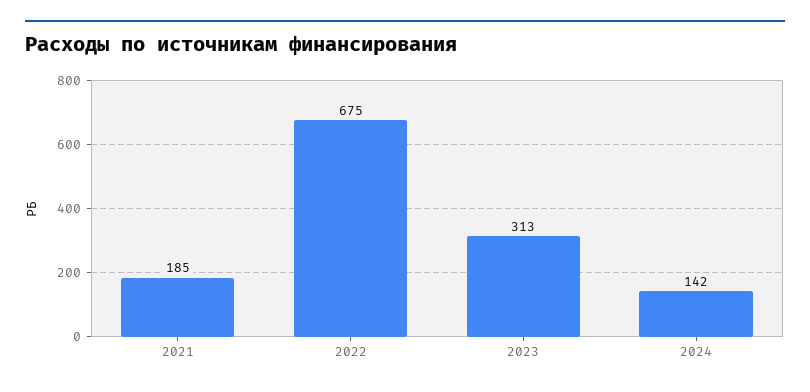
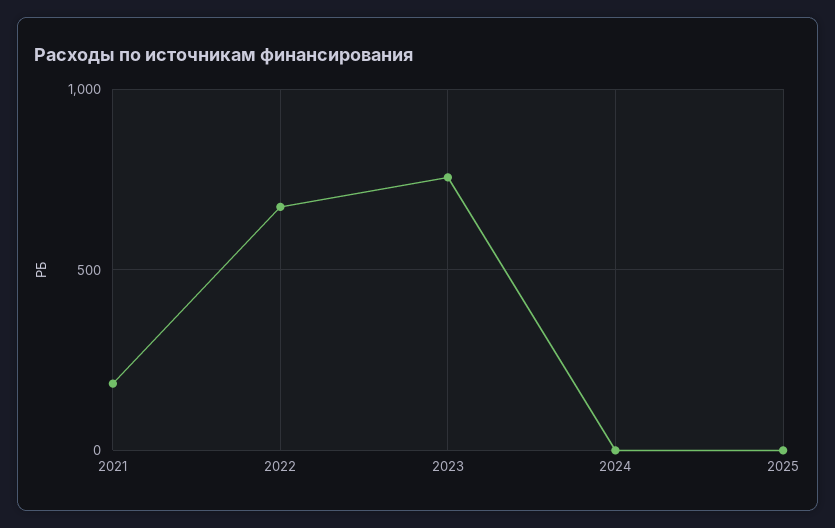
2023: 313 -> 750
2024: 142 -> 0
2025: none -> 0

